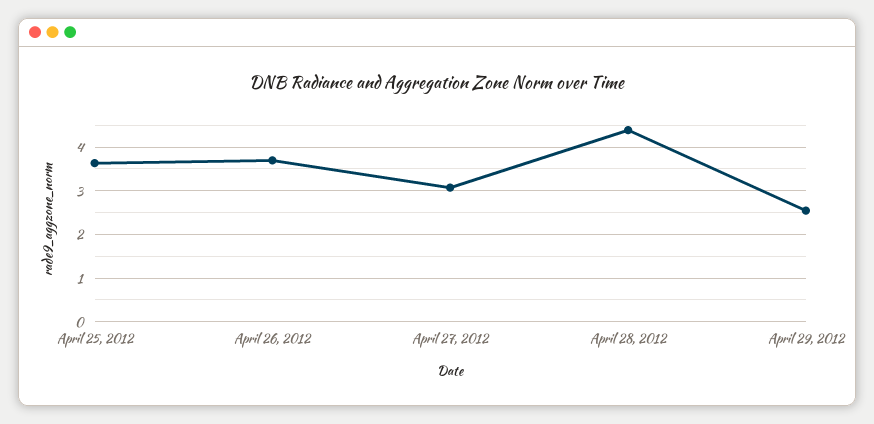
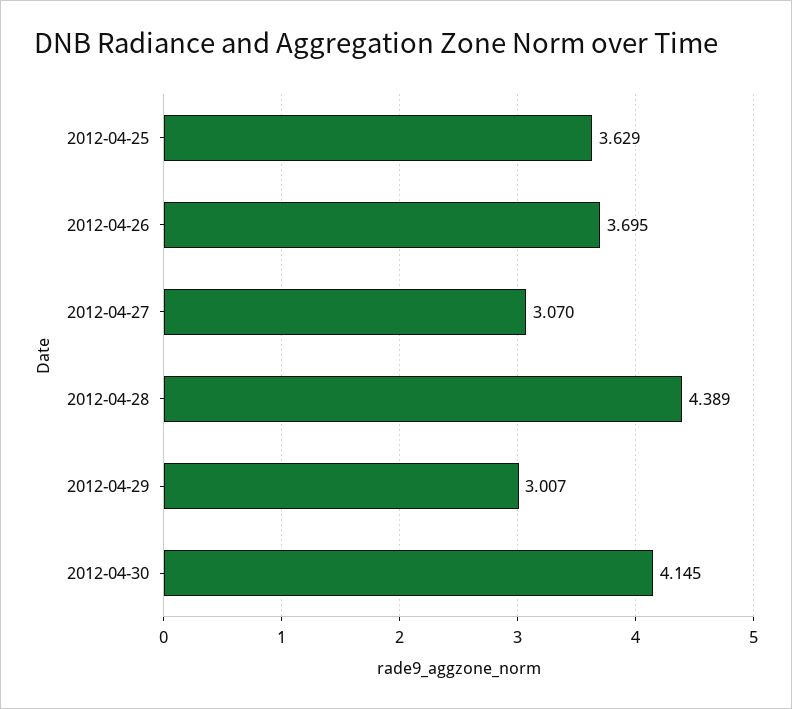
April 29, 2012: 2.6 -> 3.007
2012-04-30: none -> 4.145

